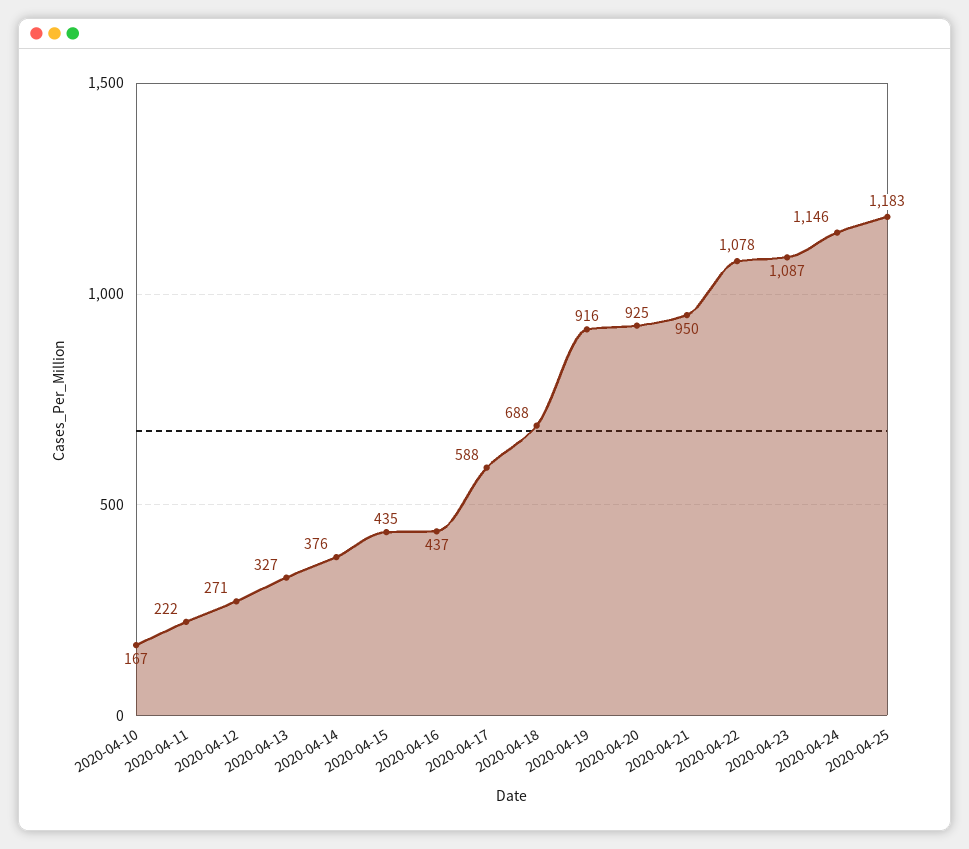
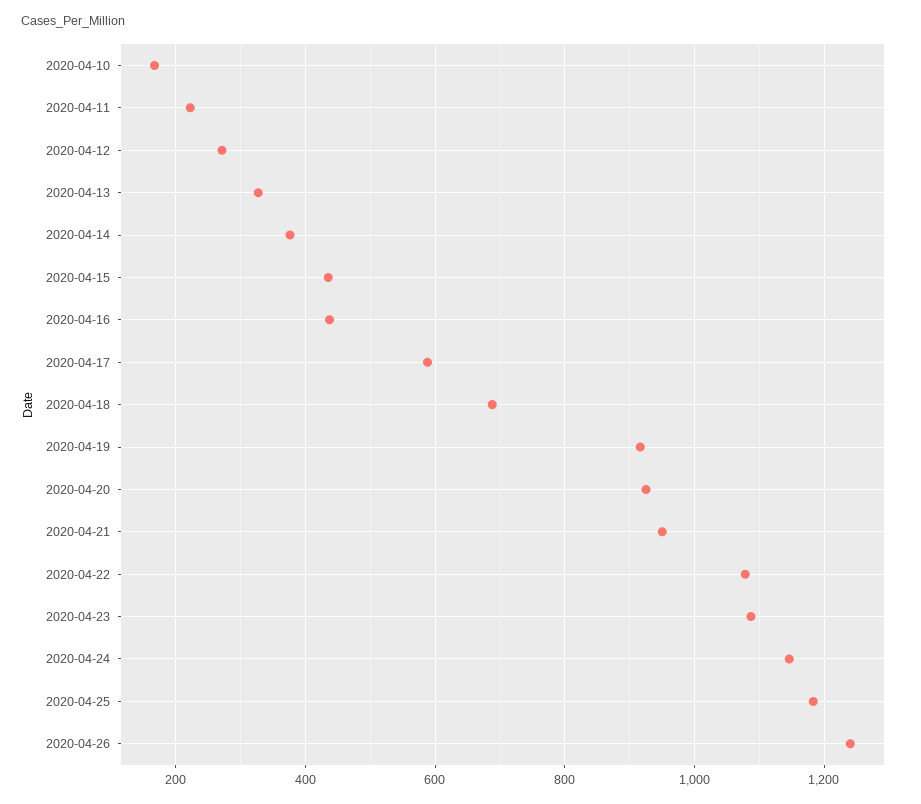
2020-04-26: none -> 1240

